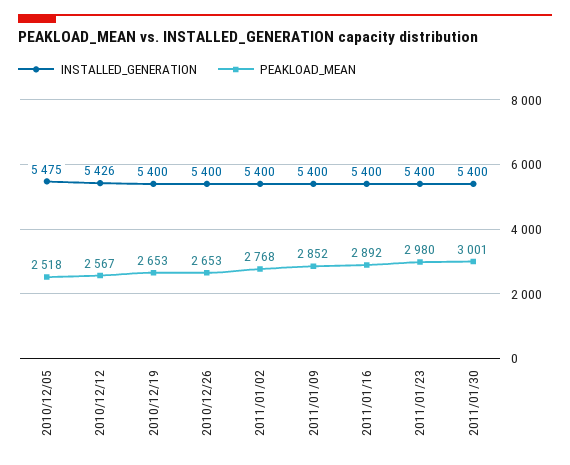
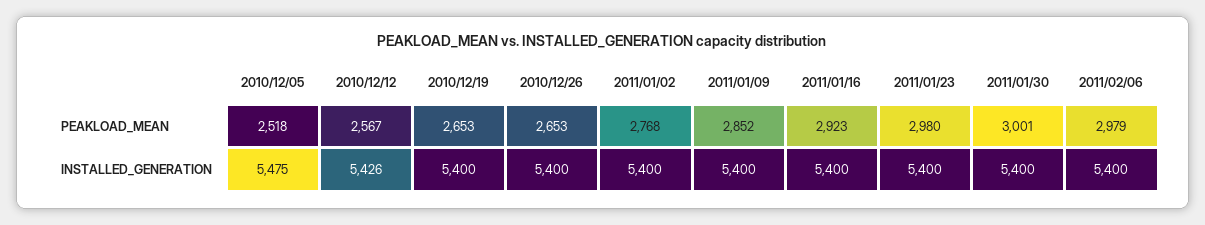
PEAKLOAD_MEAN, 2011/01/16: 2892 -> 2923
PEAKLOAD_MEAN, 2011/02/06: none -> 2979
INSTALLED_GENERATION, 2011/02/06: none -> 5400

